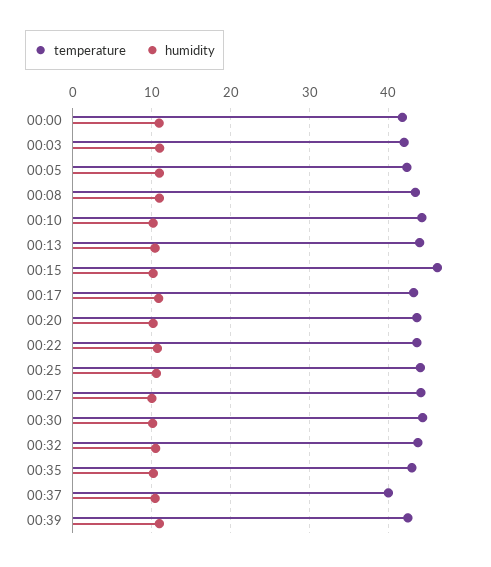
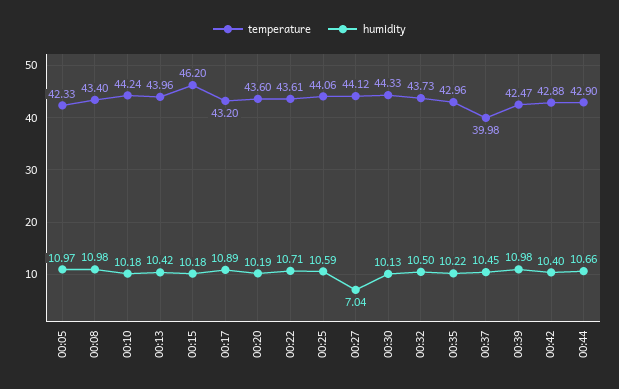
temperature, 00:00: 42 -> none
humidity, 00:00: 11 -> none
temperature, 00:03: 42 -> none
humidity, 00:03: 11 -> none
humidity, 00:27: 10 -> 7.04
temperature, 00:42: none -> 42.88
humidity, 00:42: none -> 10.4
temperature, 00:44: none -> 42.9
humidity, 00:44: none -> 10.66

